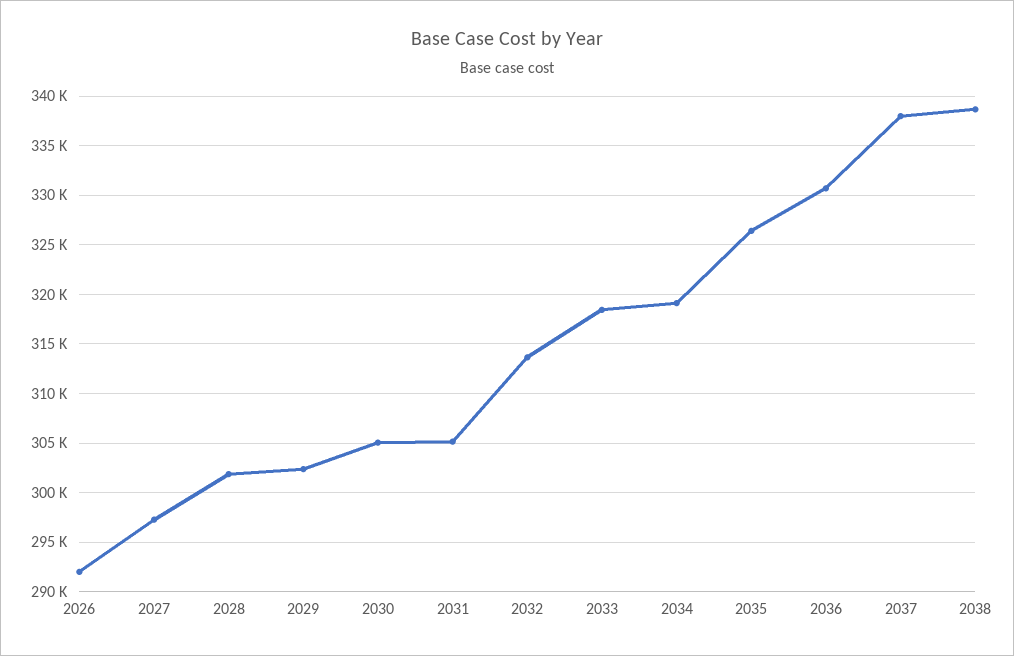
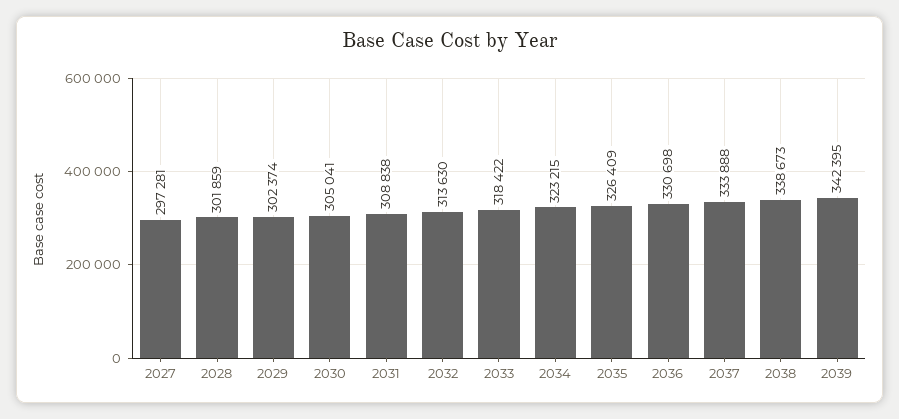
2026: 292000 -> none
2031: 305000 -> 308838
2034: 319000 -> 323215
2037: 338000 -> 333888
2039: none -> 342395

